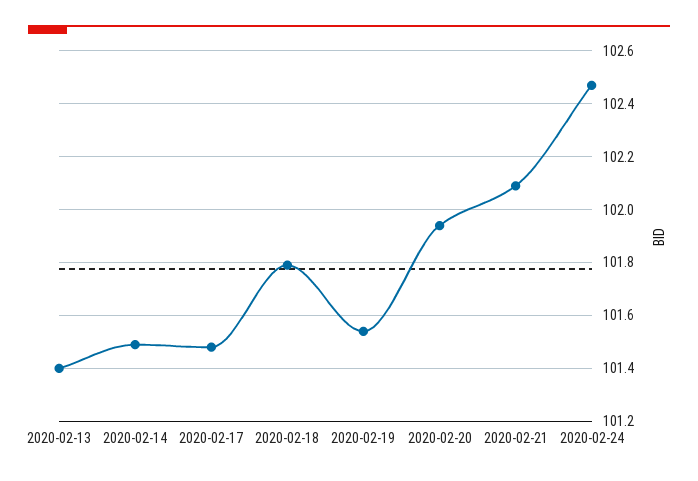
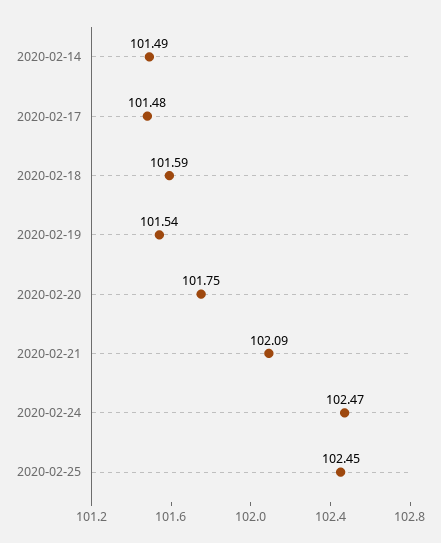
2020-02-13: 101.4 -> none
2020-02-18: 101.8 -> 101.59
2020-02-20: 101.95 -> 101.75
2020-02-25: none -> 102.45

